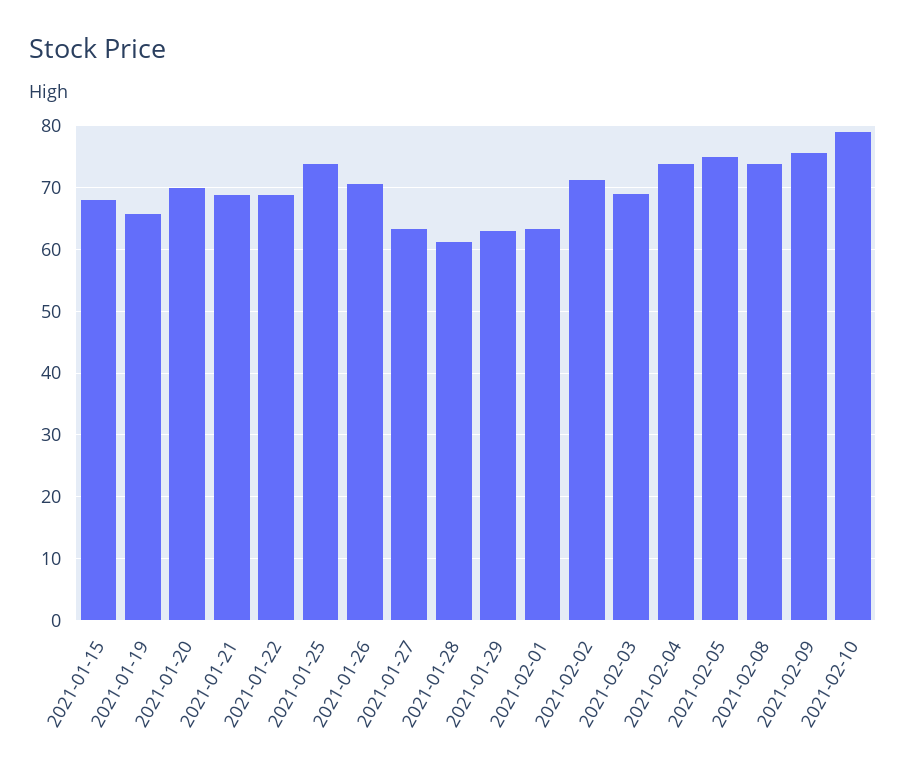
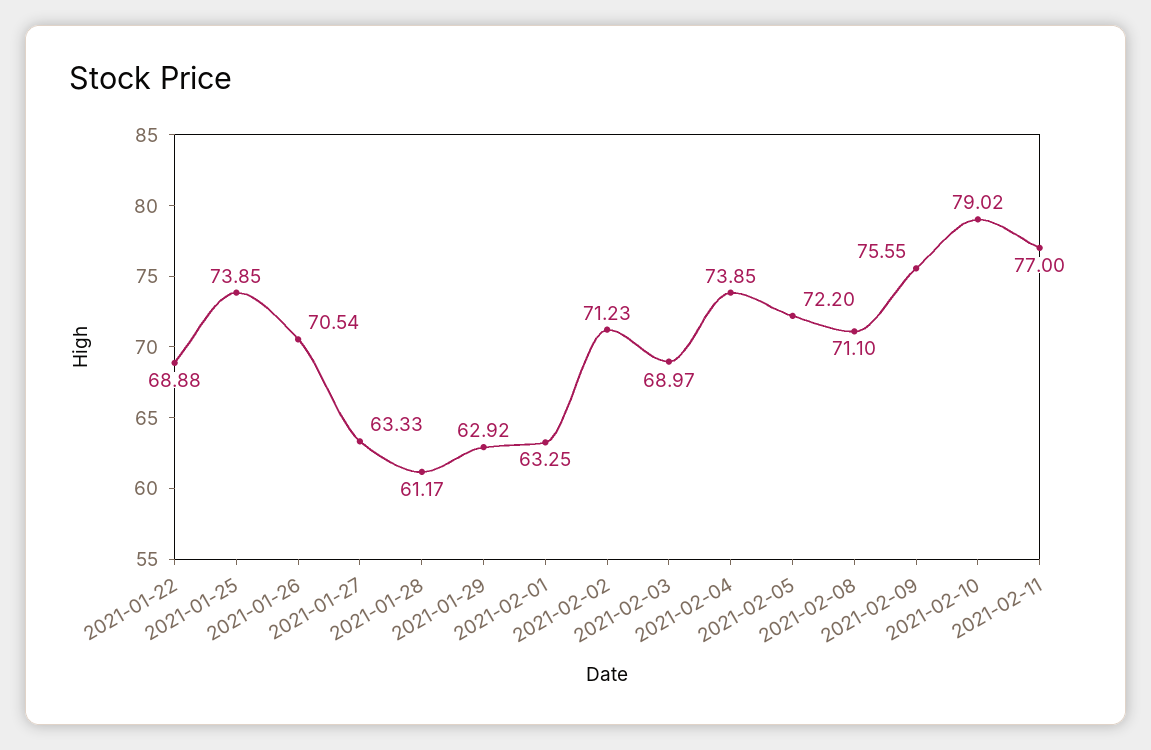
2021-01-15: 68 -> none
2021-01-19: 66 -> none
2021-01-20: 70 -> none
2021-01-21: 69 -> none
2021-02-05: 75 -> 72.2
2021-02-08: 74 -> 71.1
2021-02-11: none -> 77

